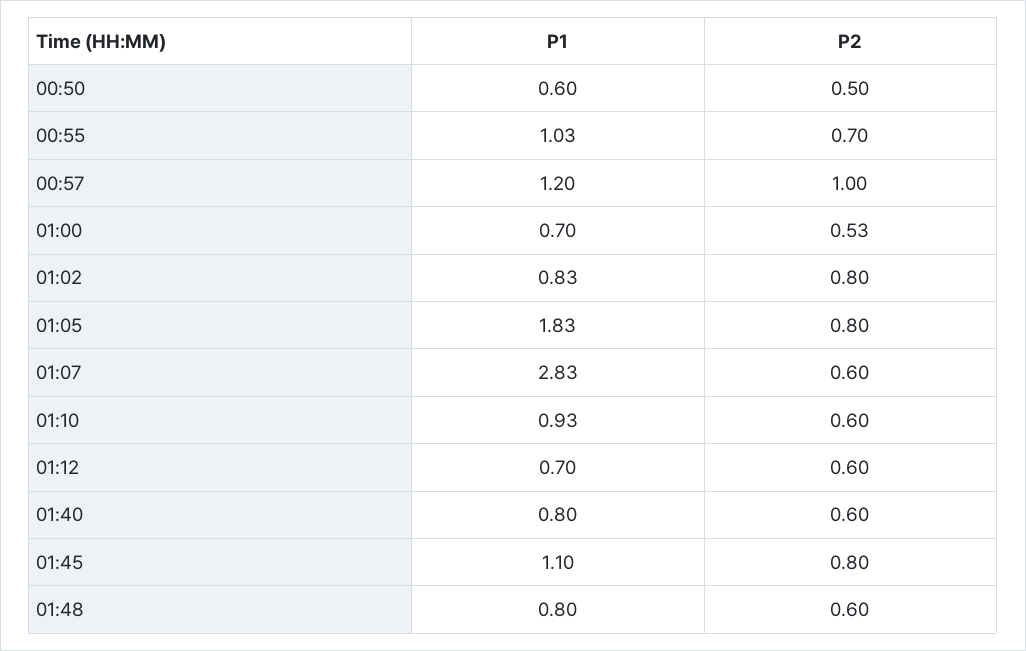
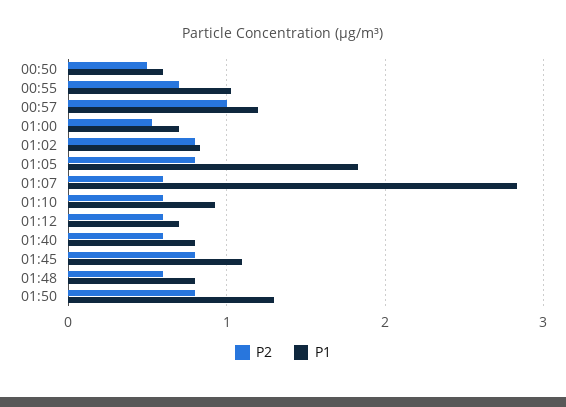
P2, 01:50: none -> 0.8
P1, 01:50: none -> 1.3

